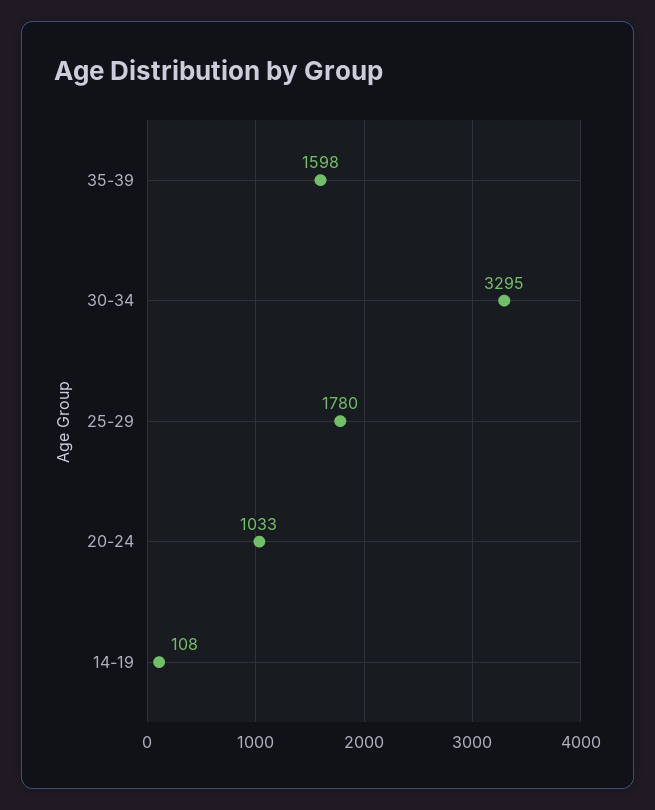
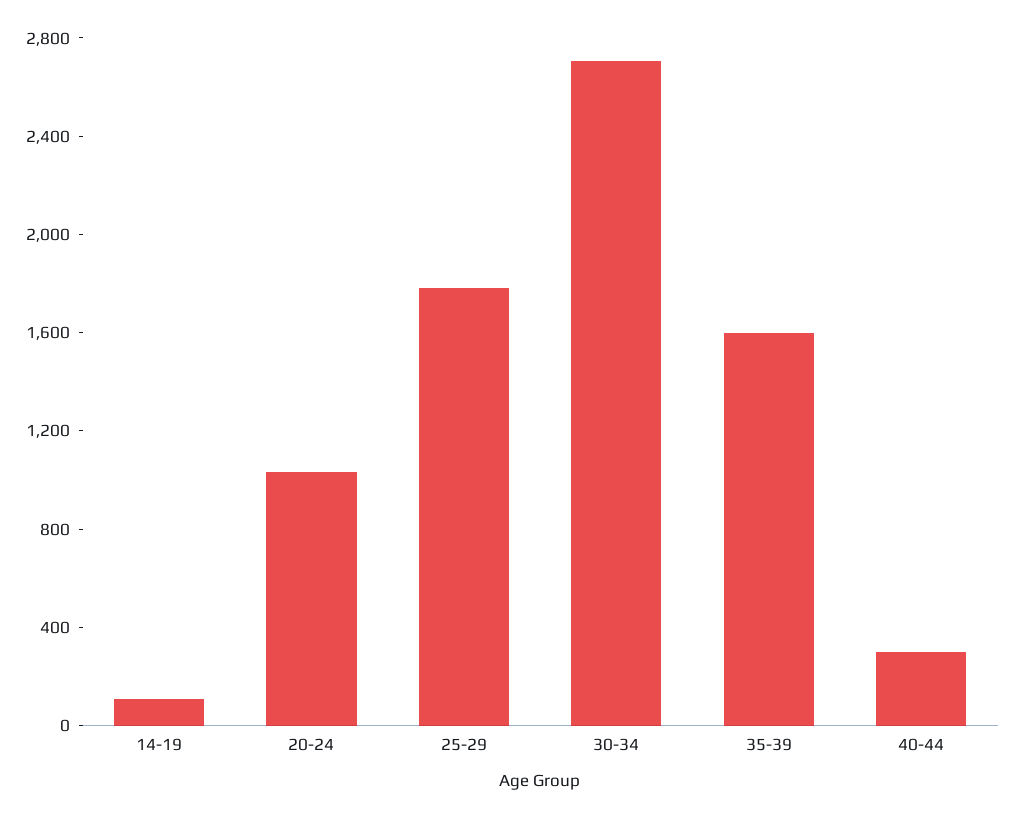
30-34: 3295 -> 2700
40-44: none -> 300

